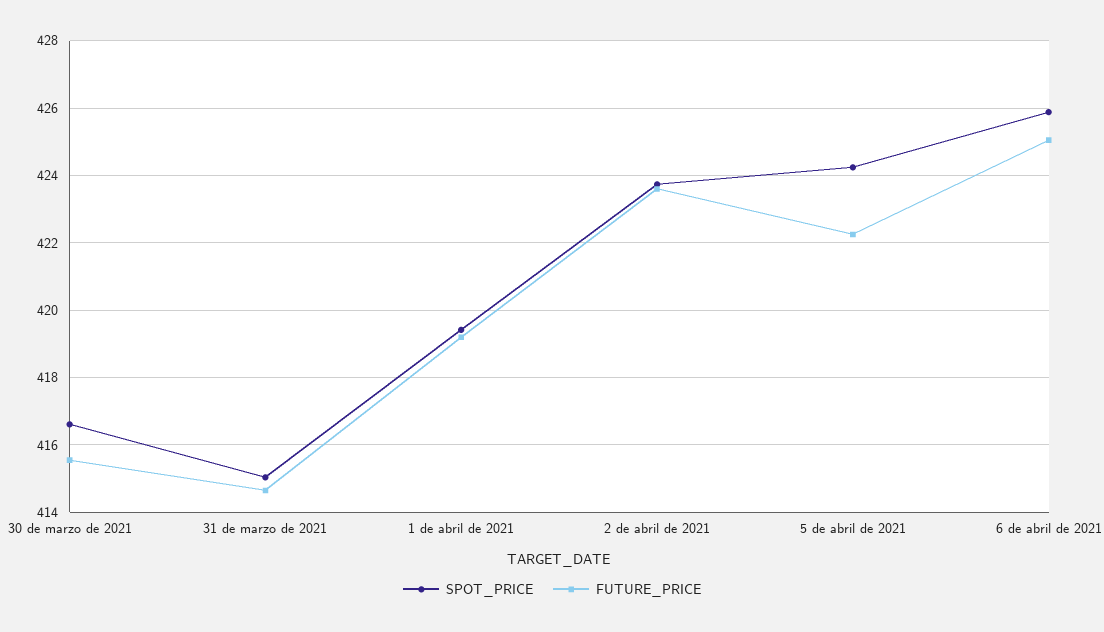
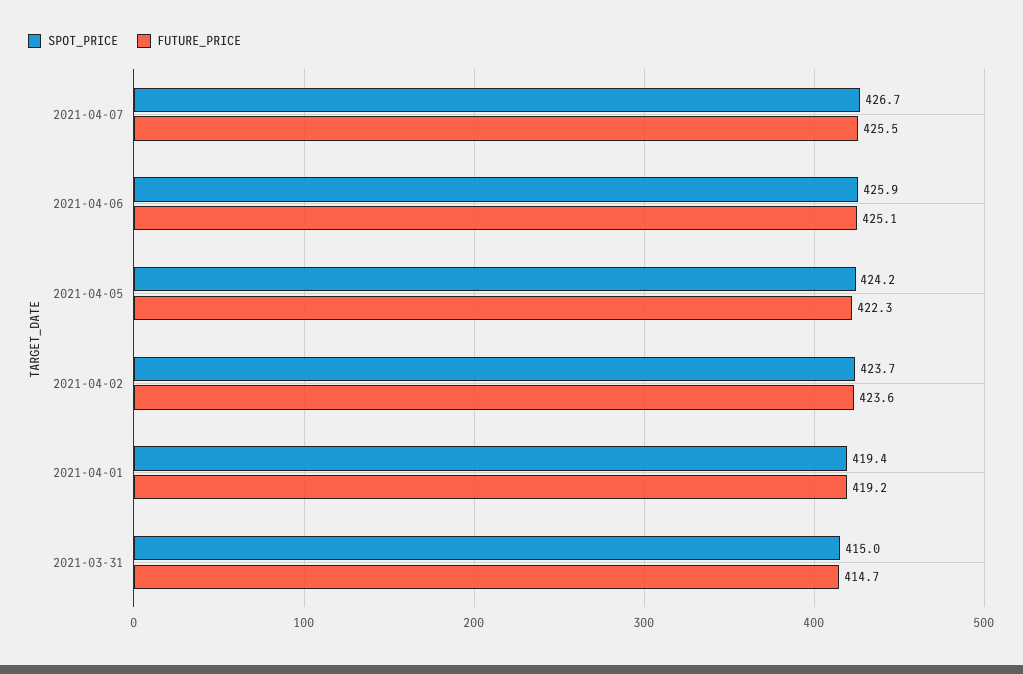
SPOT_PRICE, 30 de marzo de 2021: 416.6 -> none
FUTURE_PRICE, 30 de marzo de 2021: 415.6 -> none
SPOT_PRICE, 2021-04-07: none -> 426.7
FUTURE_PRICE, 2021-04-07: none -> 425.5

